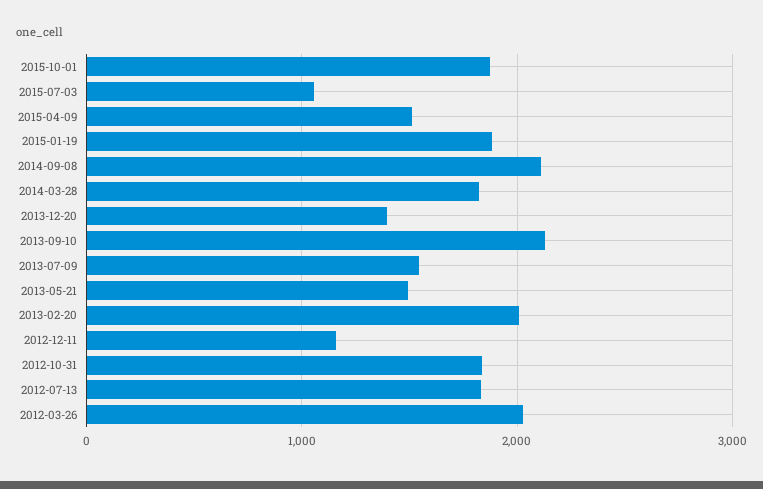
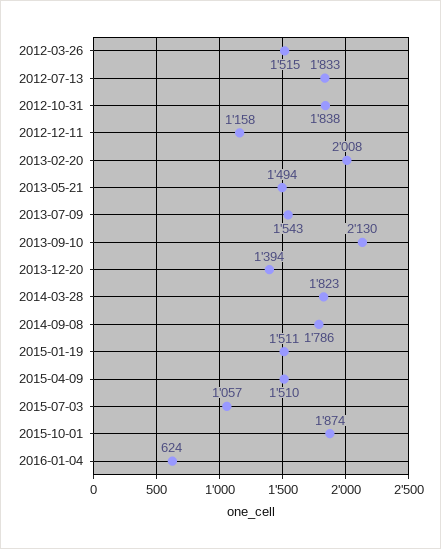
2015-01-19: 1900 -> 1511
2014-09-08: 2100 -> 1786
2012-03-26: 2000 -> 1515
2016-01-04: none -> 624

